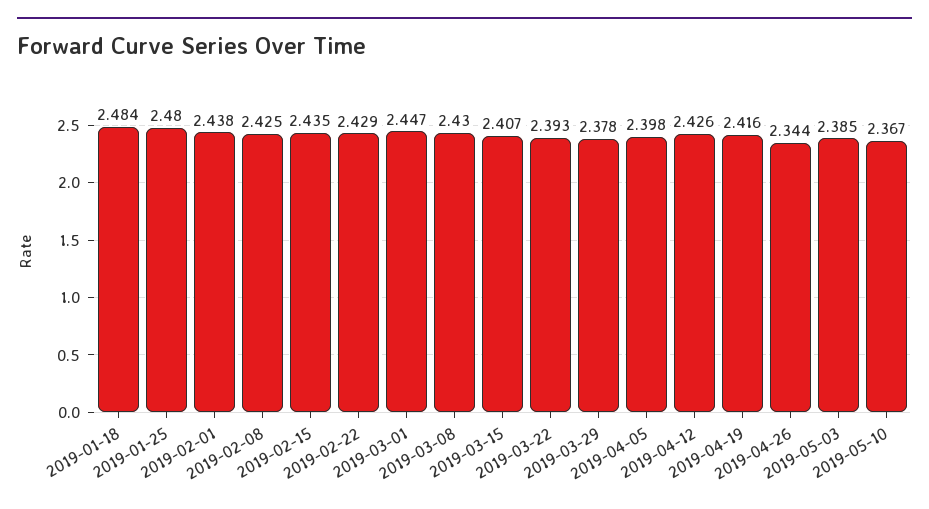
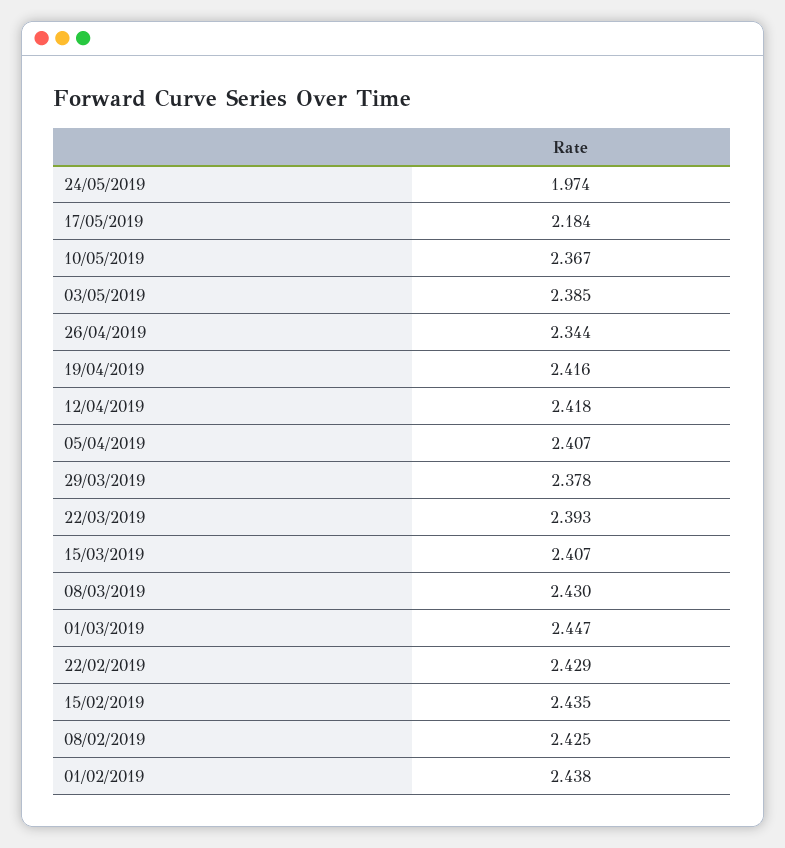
2019-01-18: 2.484 -> none
2019-01-25: 2.48 -> none
2019-04-05: 2.398 -> 2.407
2019-04-12: 2.426 -> 2.418
24/05/2019: none -> 1.974
17/05/2019: none -> 2.184

